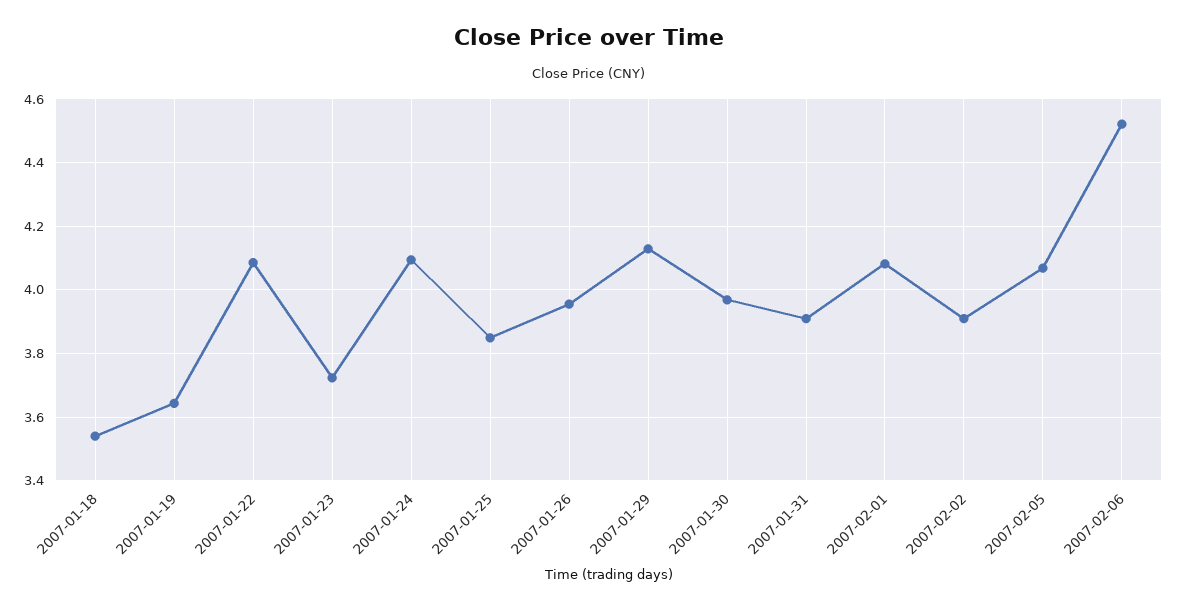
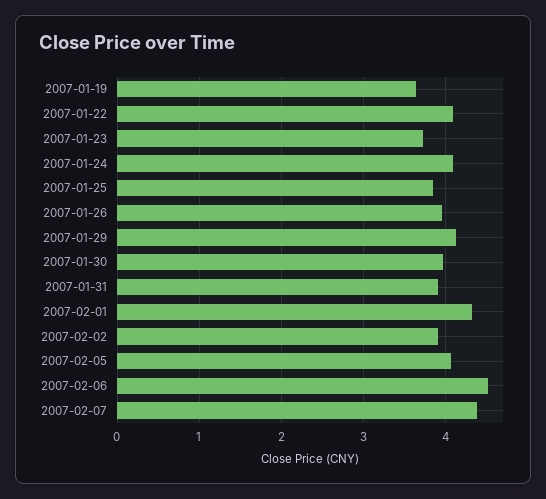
2007-01-18: 3.54 -> none
2007-02-01: 4.08 -> 4.3
2007-02-07: none -> 4.4

